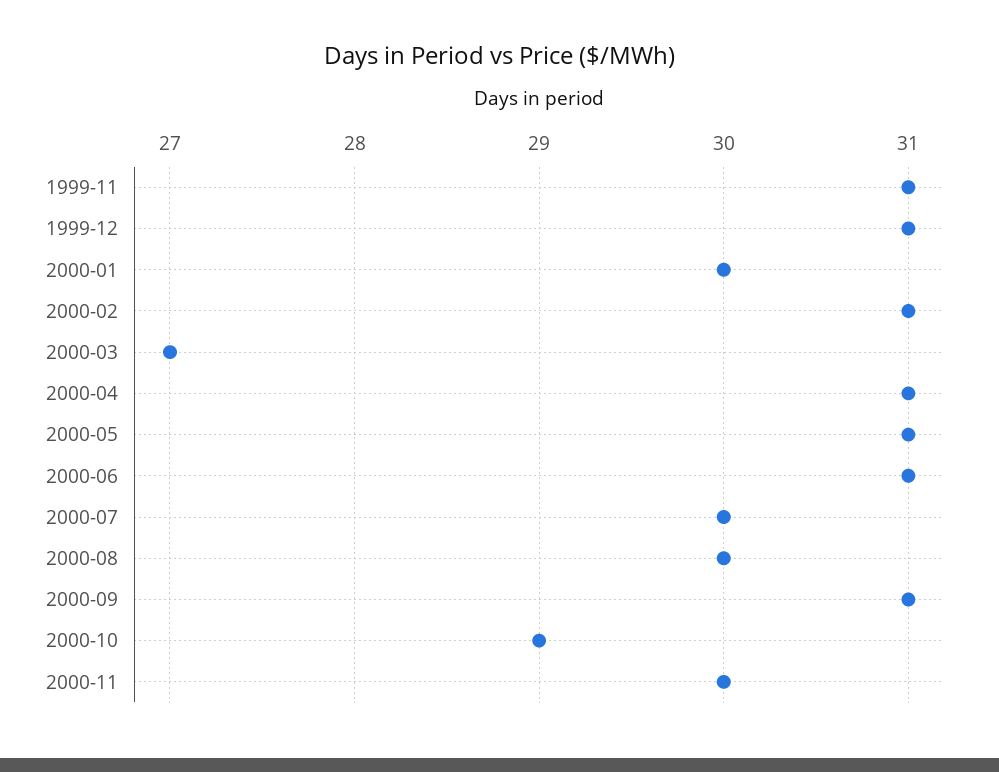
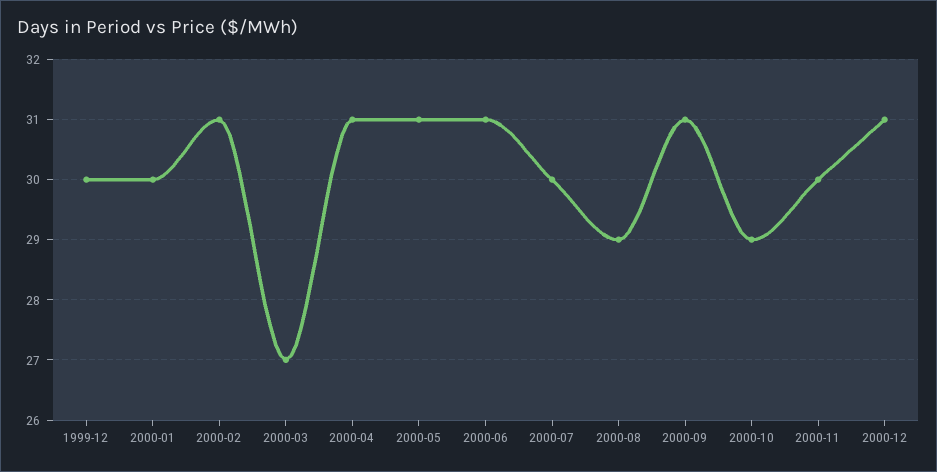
1999-11: 31 -> none
1999-12: 31 -> 30
2000-08: 30 -> 29
2000-12: none -> 31

